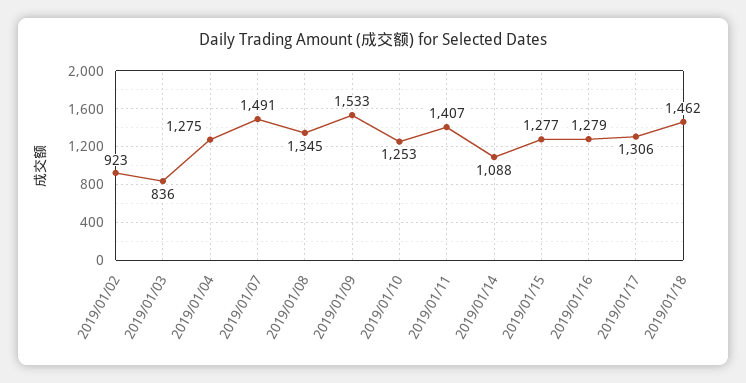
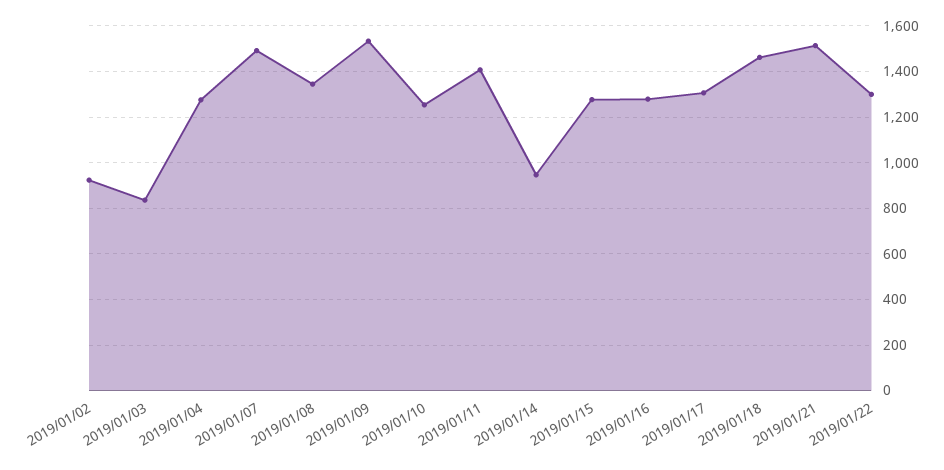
2019/01/14: 1088 -> 950
2019/01/21: none -> 1500
2019/01/22: none -> 1300

